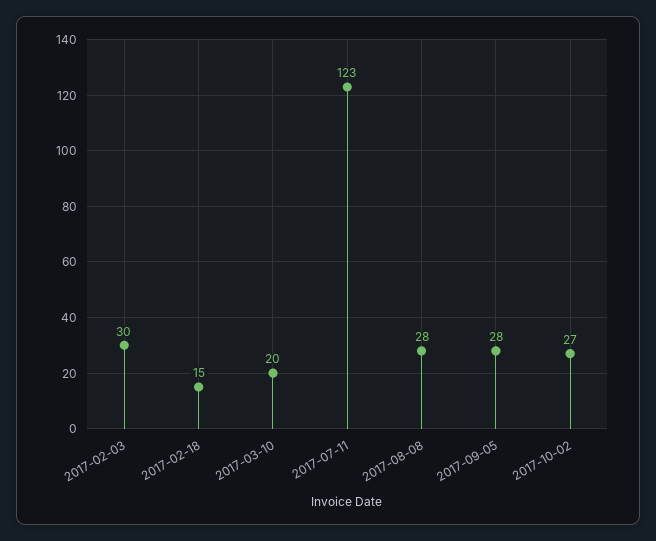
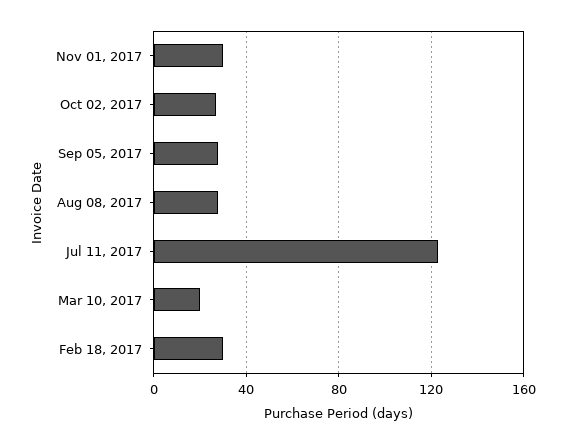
2017-02-03: 30 -> none
2017-02-18: 15 -> 30
Nov 01, 2017: none -> 30

